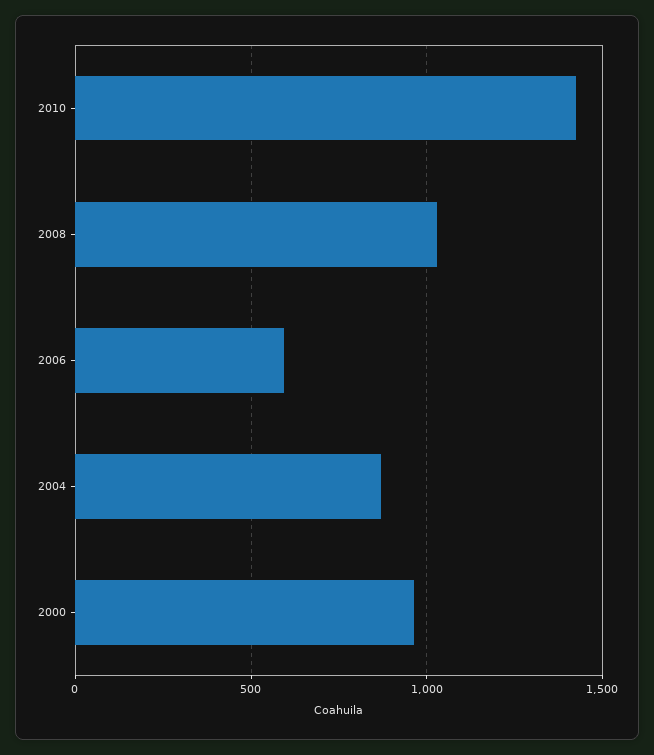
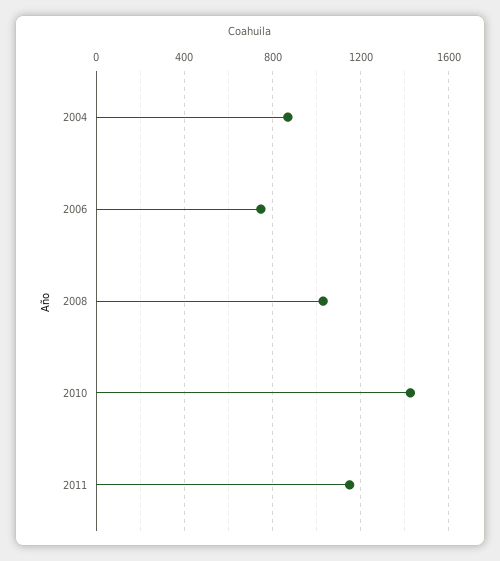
2006: 600 -> 750
2000: 950 -> none
2011: none -> 1150

